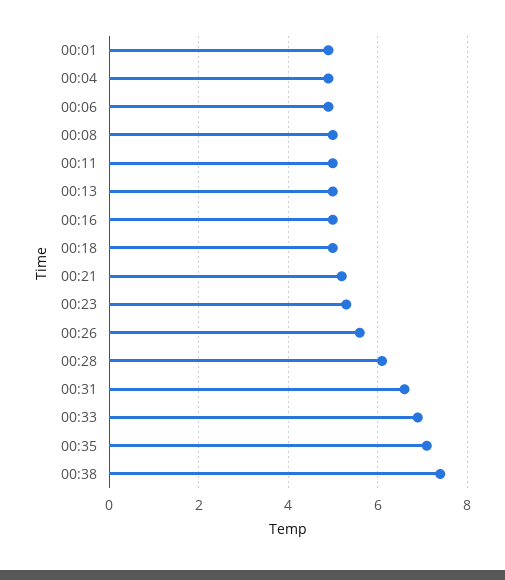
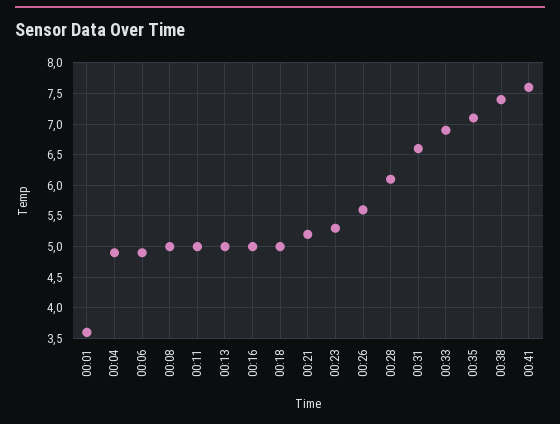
00:01: 5 -> 3.6
00:41: none -> 7.6

